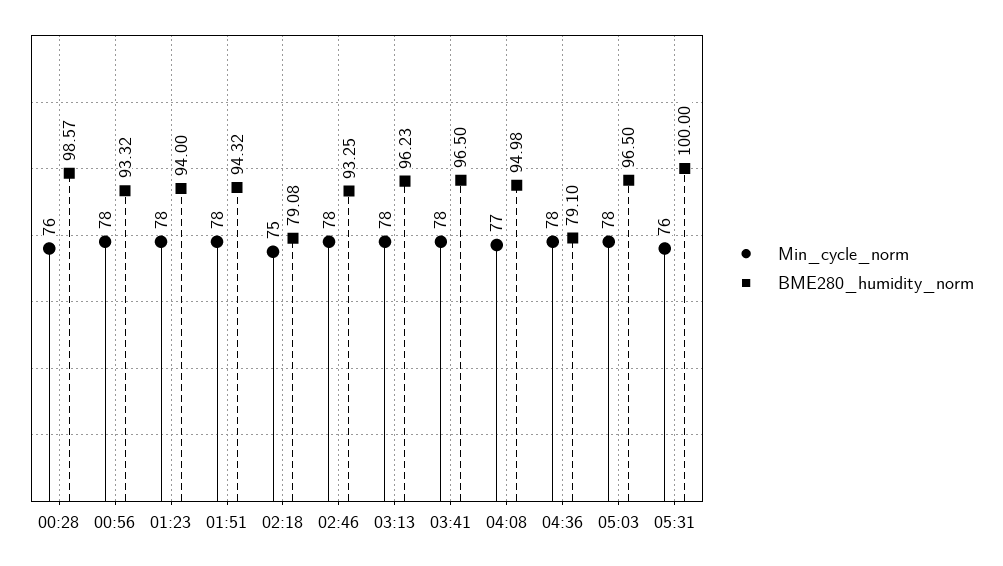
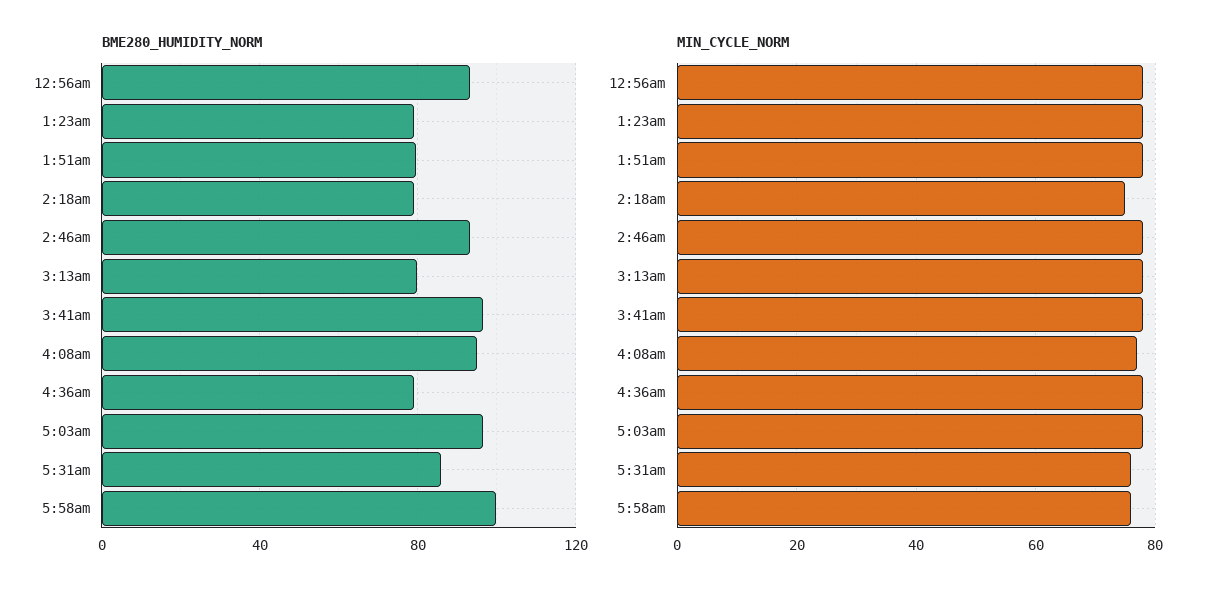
Min_cycle_norm, 00:28: 76 -> none
BME280_humidity_norm, 00:28: 98.57 -> none
BME280_humidity_norm, 01:23: 94 -> 80
BME280_humidity_norm, 01:51: 94.32 -> 80
BME280_humidity_norm, 03:13: 96.23 -> 80
BME280_humidity_norm, 05:31: 100 -> 85
BME280_humidity_norm, 5:58am: none -> 100
Min_cycle_norm, 5:58am: none -> 75

